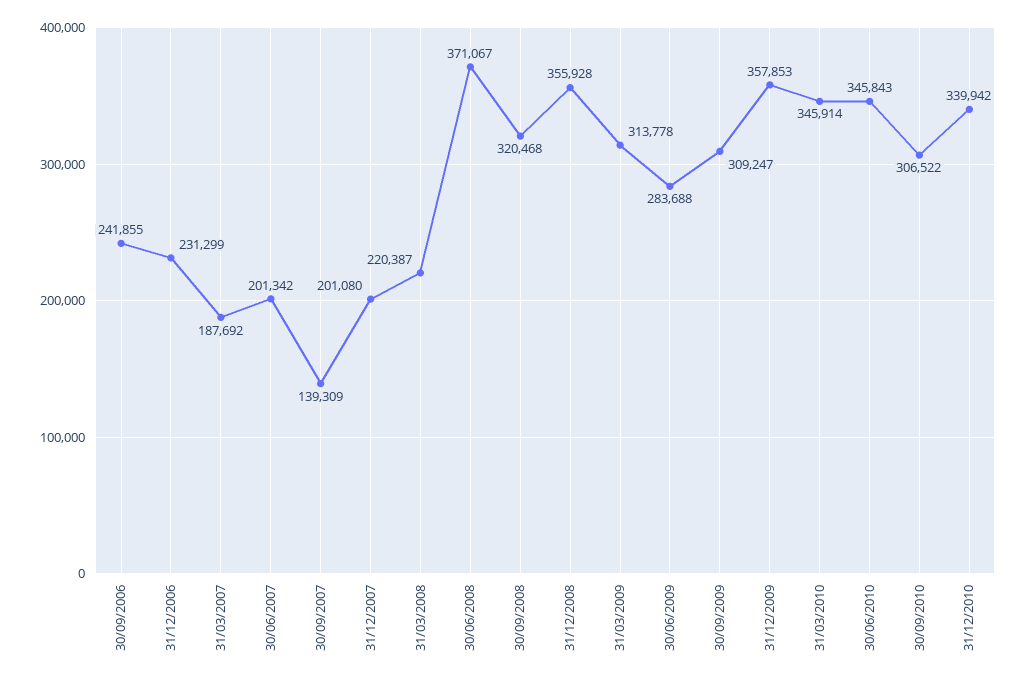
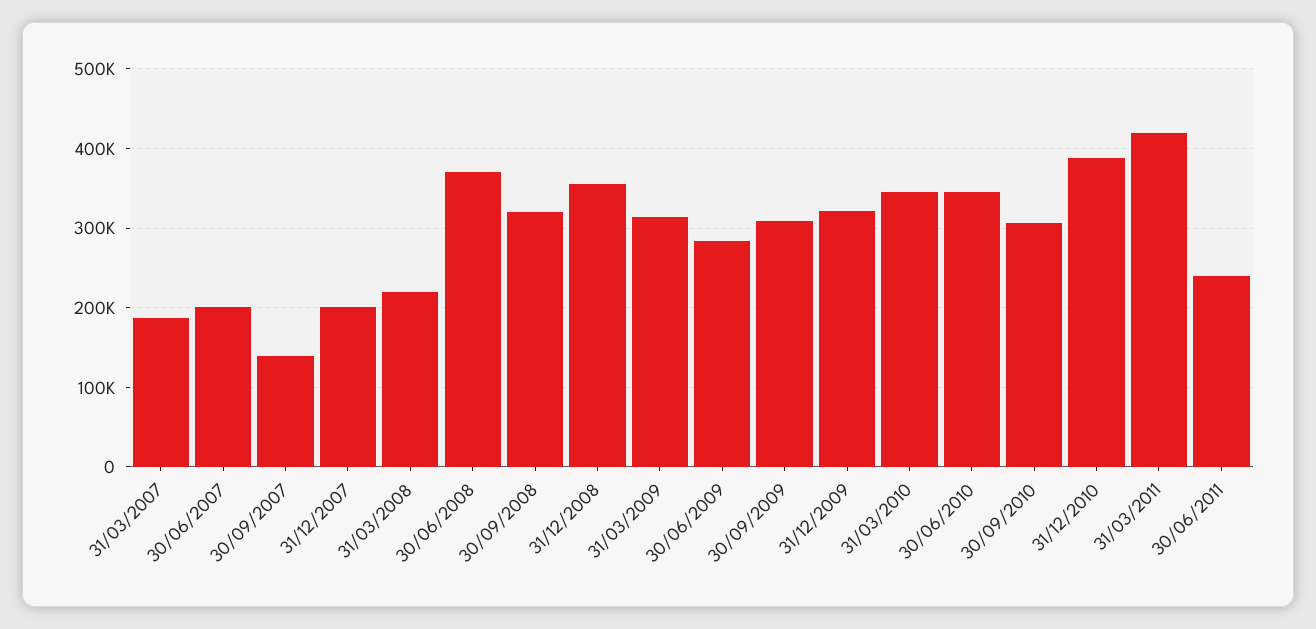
30/09/2006: 241855 -> none
31/12/2006: 231299 -> none
31/12/2009: 357853 -> 320000
31/12/2010: 339942 -> 390000
31/03/2011: none -> 420000
30/06/2011: none -> 240000

